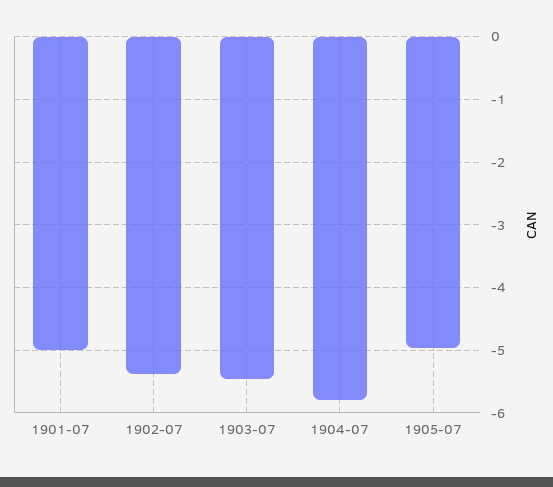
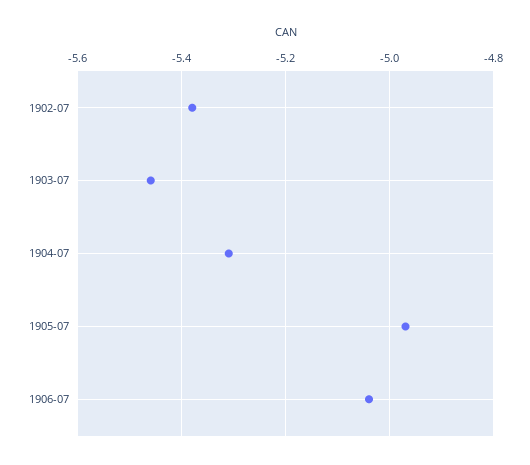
1901-07: -5 -> none
1904-07: -5.8 -> -5.3
1906-07: none -> -5.05

